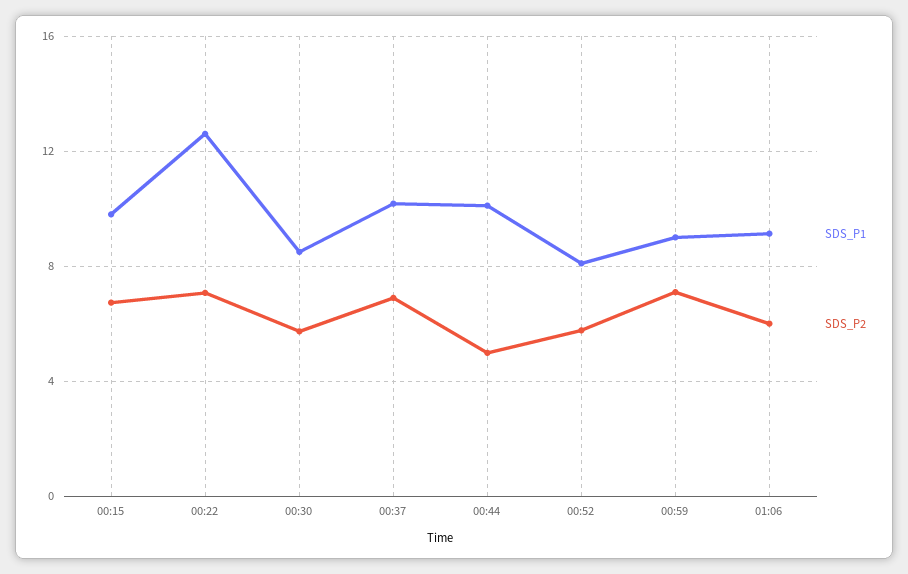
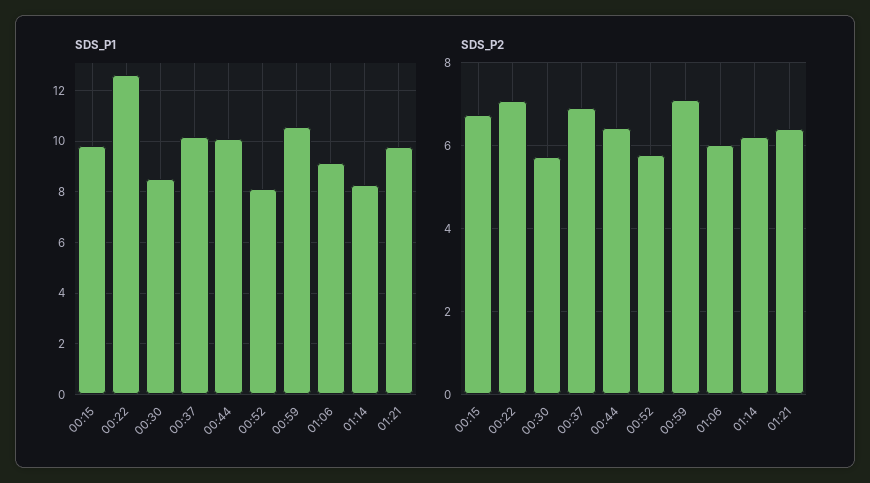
SDS_P2, 00:44: 5 -> 6.4
SDS_P1, 00:59: 9 -> 10.5
SDS_P1, 01:14: none -> 8.25
SDS_P1, 01:21: none -> 9.75
SDS_P2, 01:14: none -> 6.2
SDS_P2, 01:21: none -> 6.4

